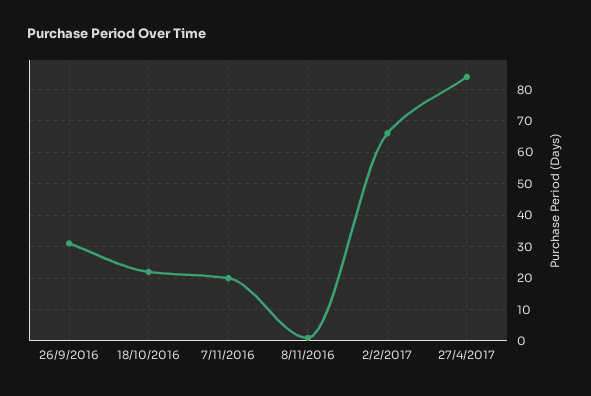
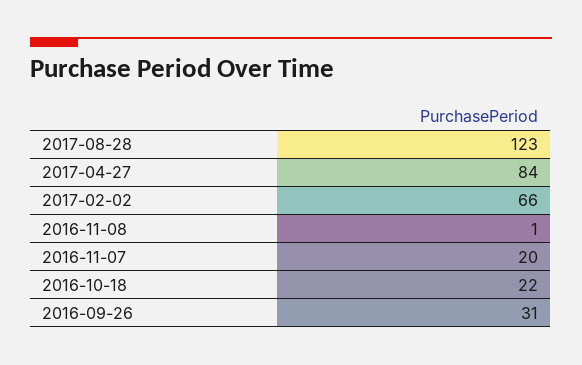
2017-08-28: none -> 123

